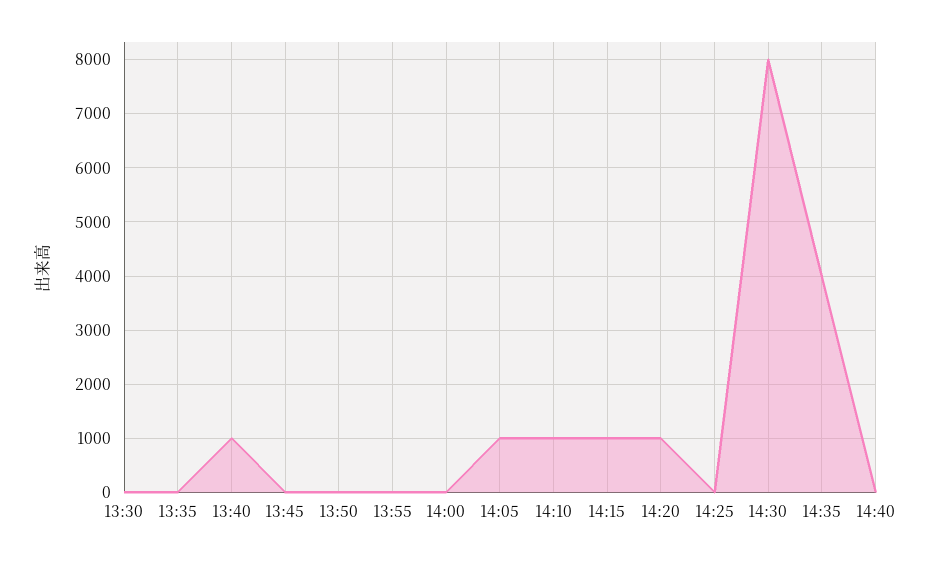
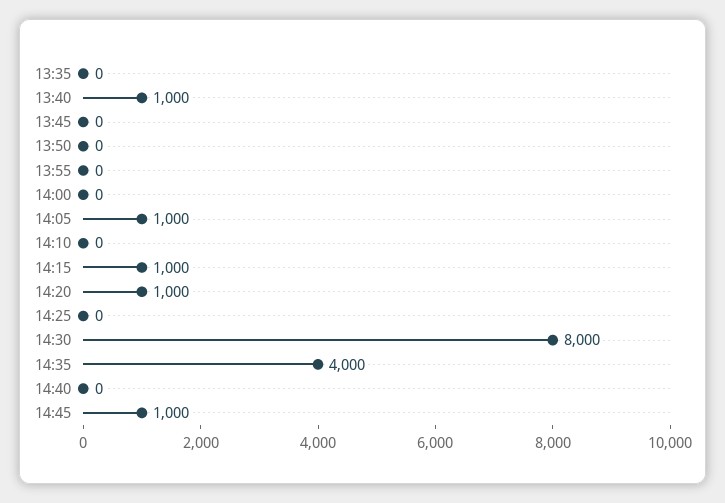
13:30: 0 -> none
14:10: 1000 -> 0
14:45: none -> 1000

